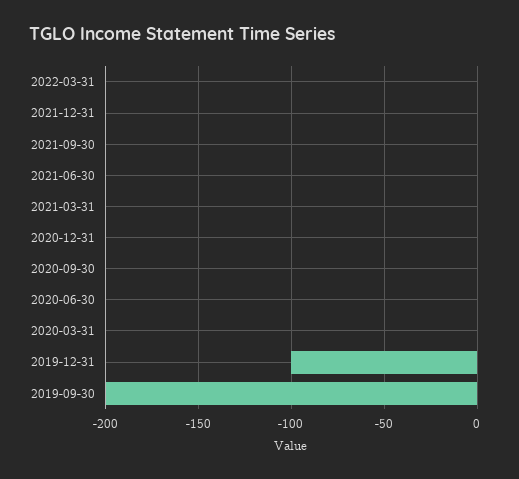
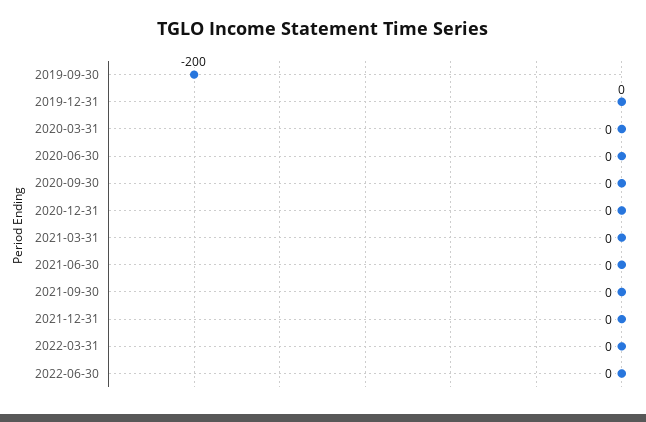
2019-12-31: -100 -> 0
2022-06-30: none -> 0

